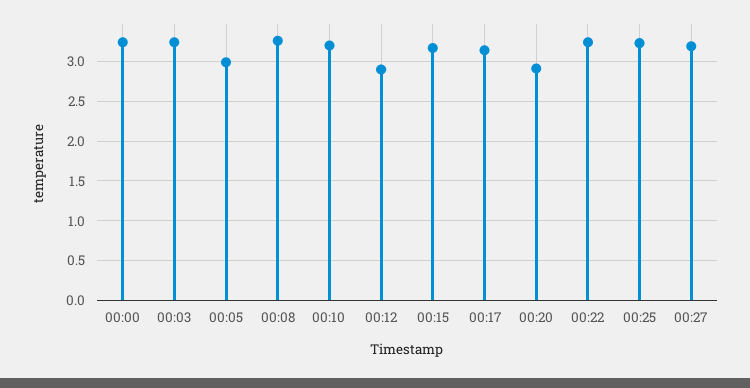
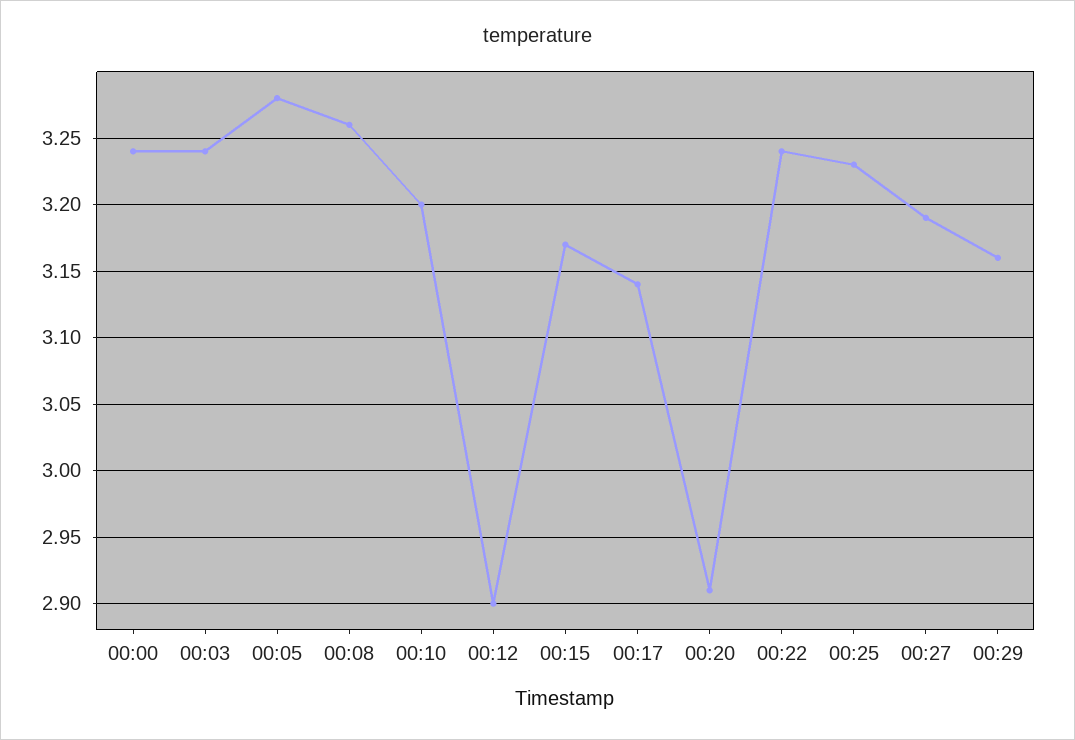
00:05: 3 -> 3.28
00:29: none -> 3.16

